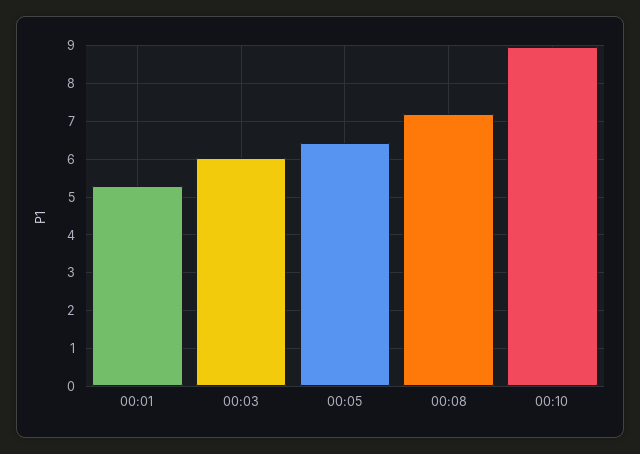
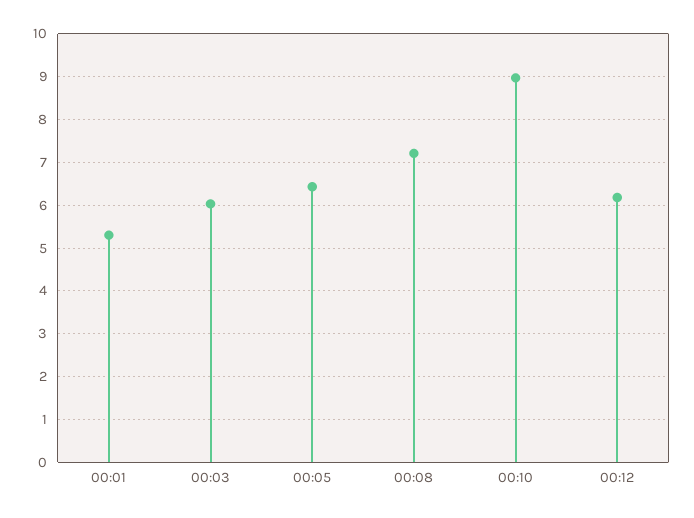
00:12: none -> 6.2

